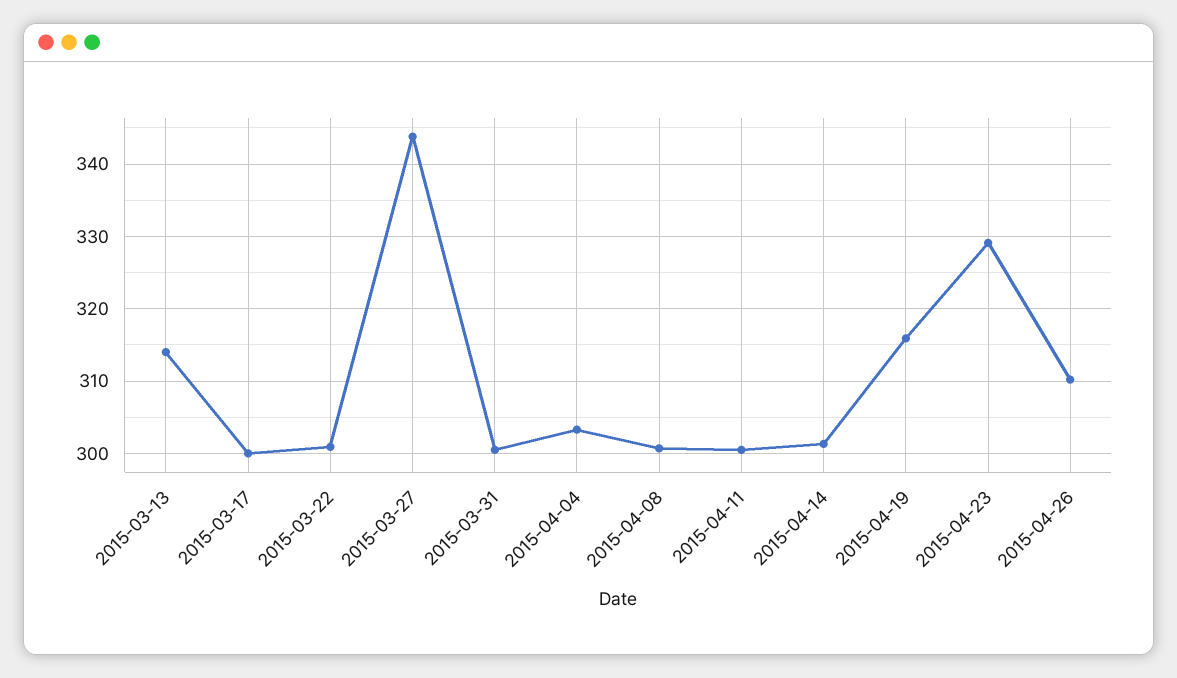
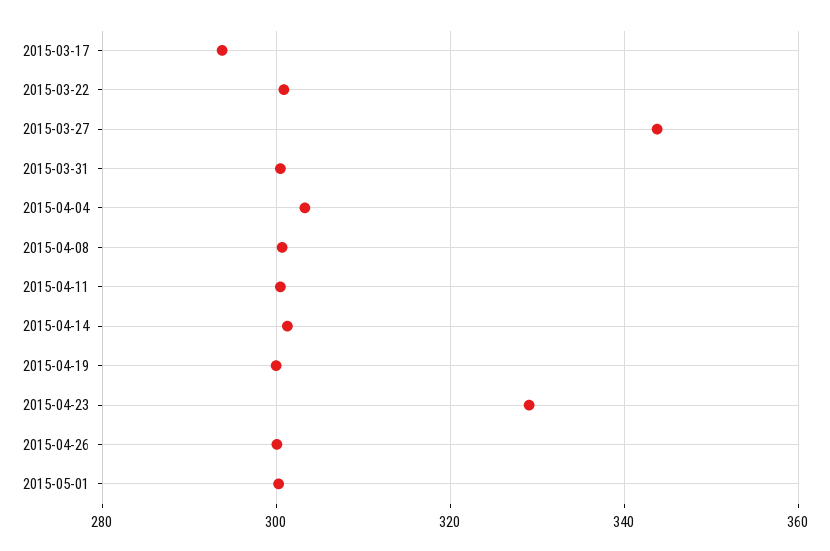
2015-03-13: 314 -> none
2015-03-17: 300 -> 294
2015-04-19: 316 -> 300
2015-04-26: 310 -> 300
2015-05-01: none -> 300

